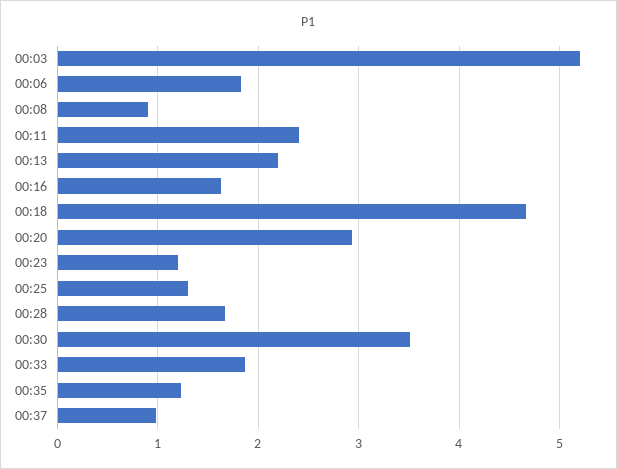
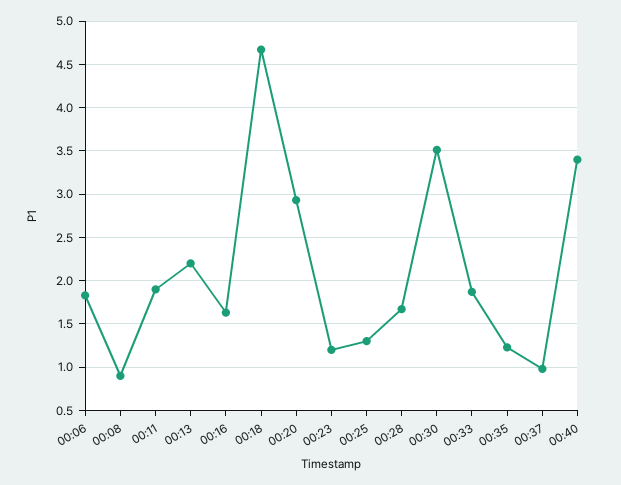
00:03: 5.2 -> none
00:11: 2.4 -> 1.9
00:40: none -> 3.4

